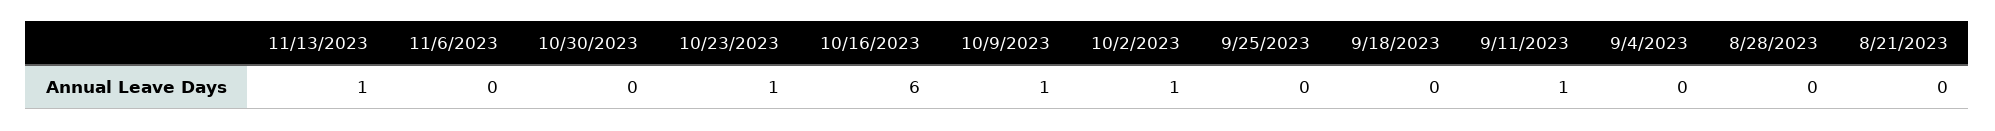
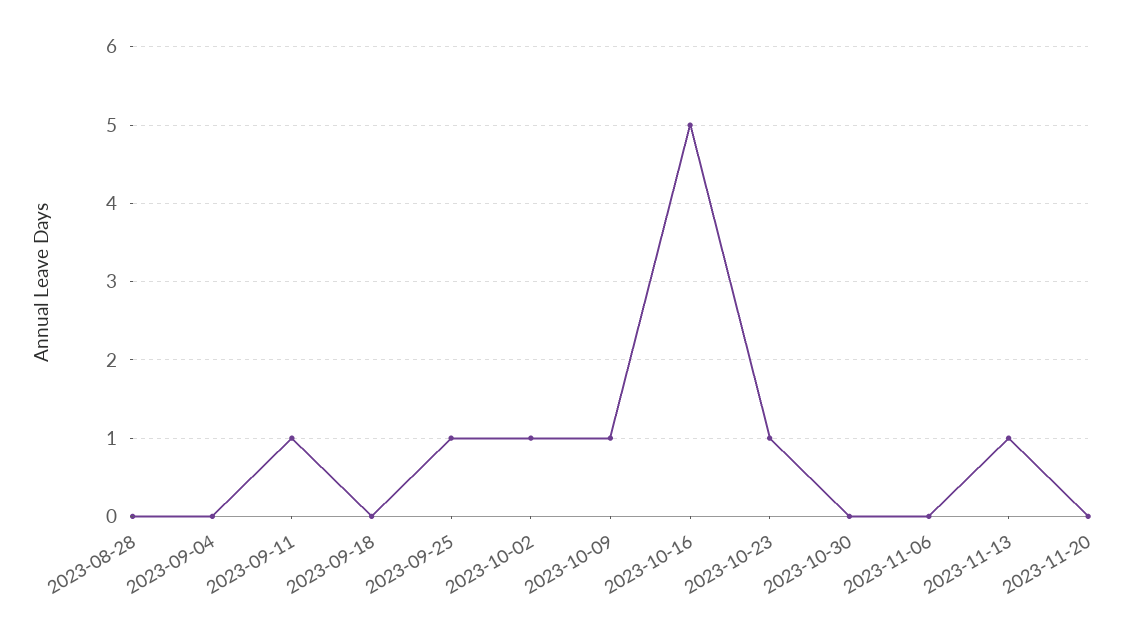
10/16/2023: 6 -> 5
9/25/2023: 0 -> 1
8/21/2023: 0 -> none
2023-11-20: none -> 0

